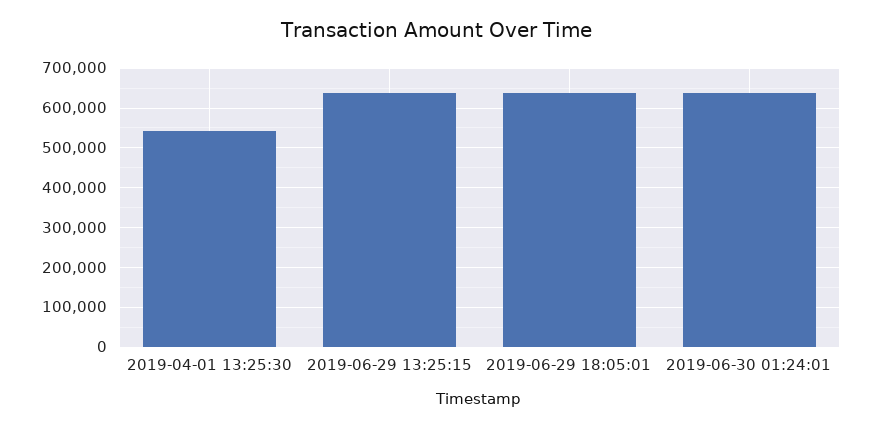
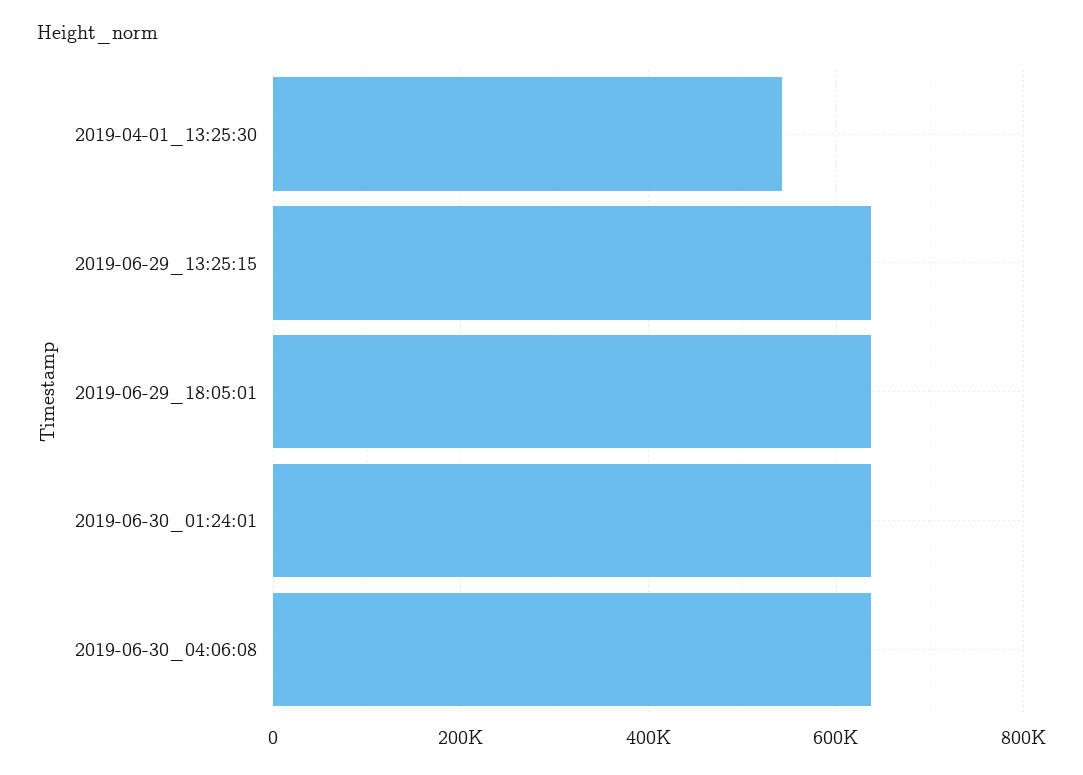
2019-06-30_04:06:08: none -> 640000

